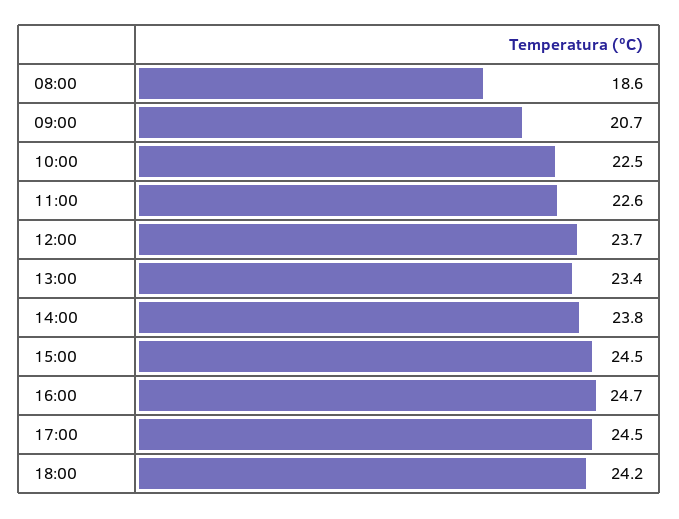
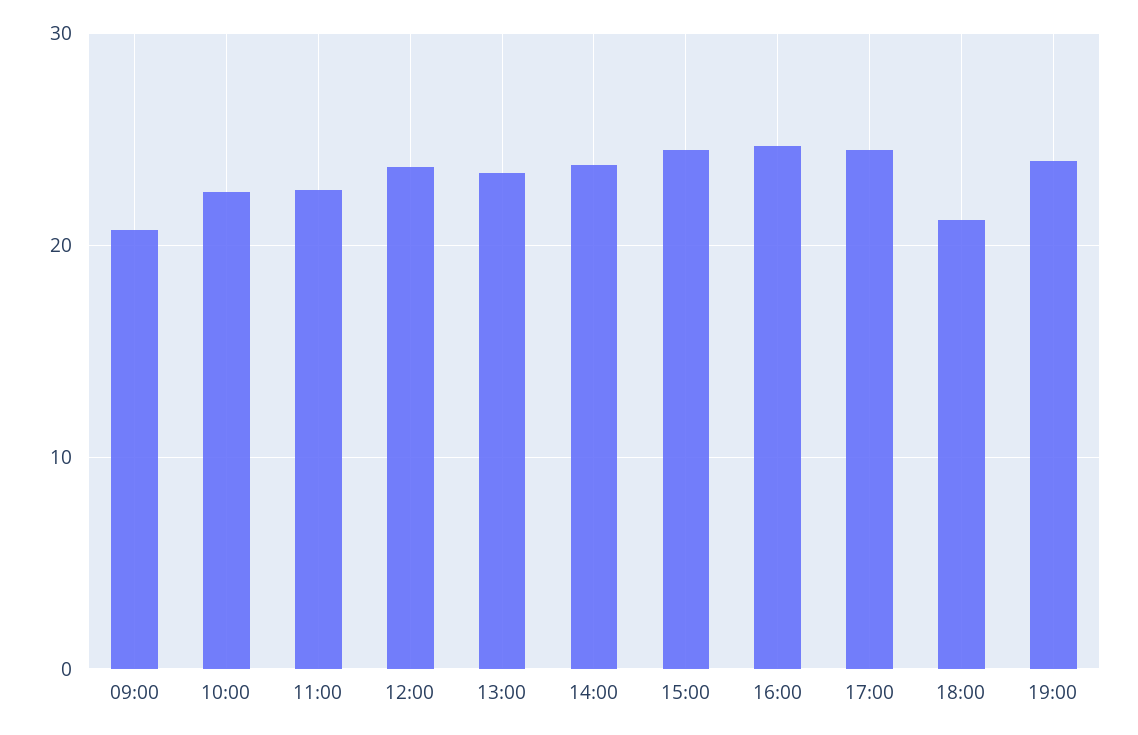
08:00: 18.6 -> none
18:00: 24.2 -> 21
19:00: none -> 24

